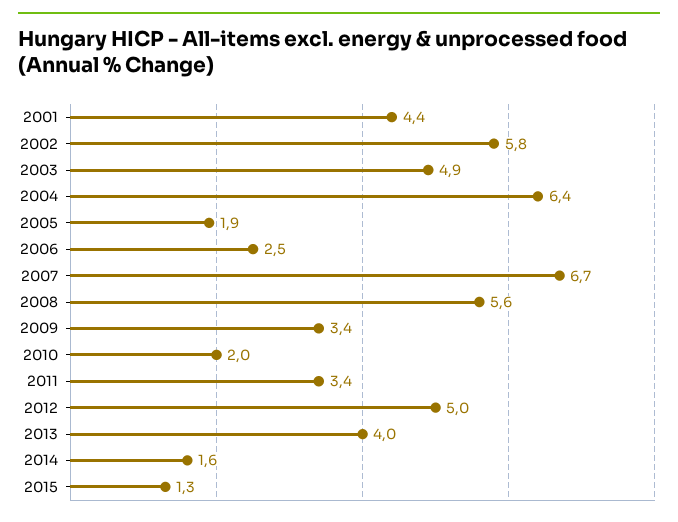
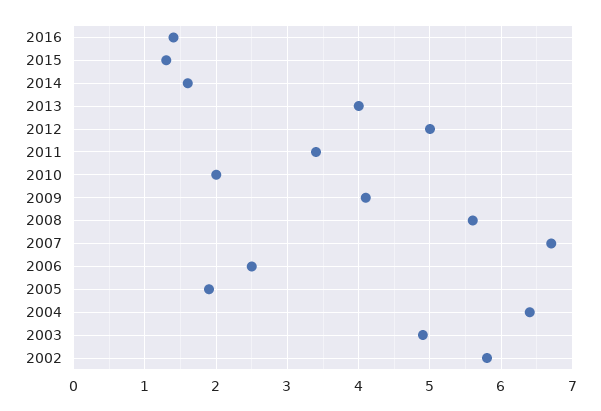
2001: 4.4 -> none
2009: 3.4 -> 4.1
2016: none -> 1.4

